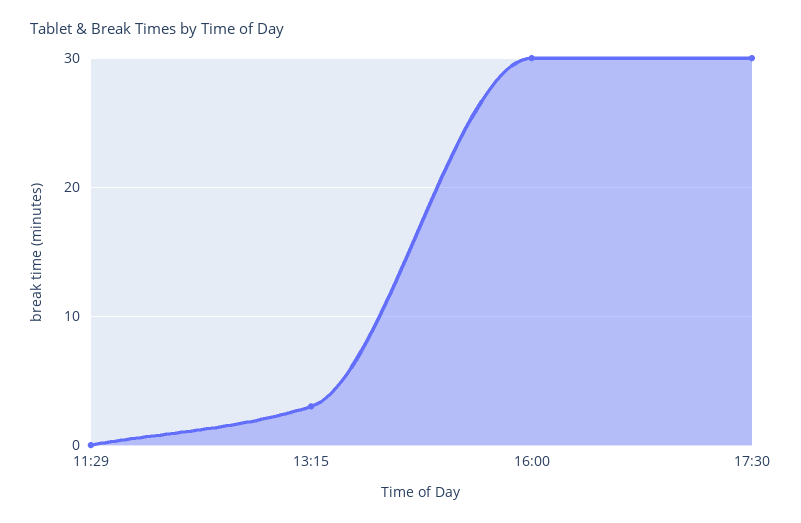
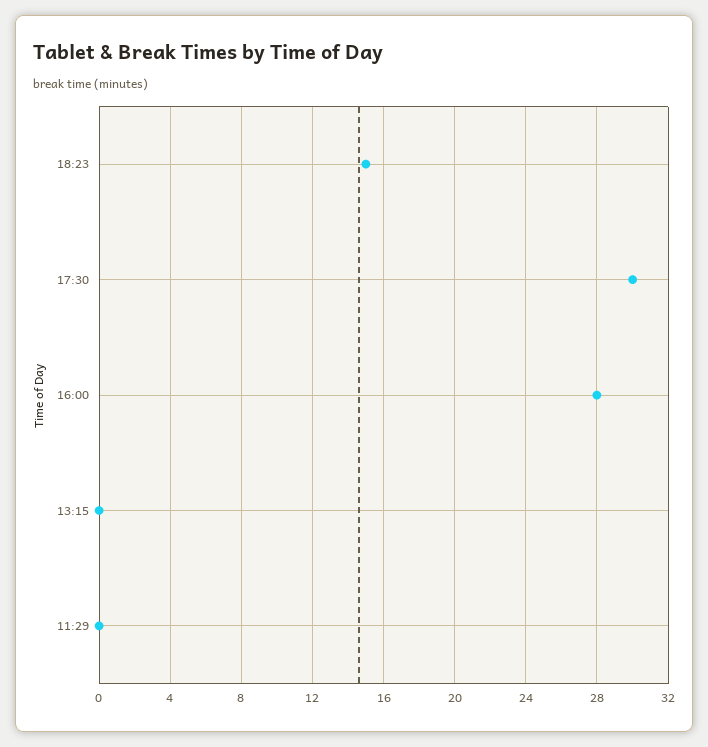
13:15: 3 -> 0
16:00: 30 -> 28
18:23: none -> 15

